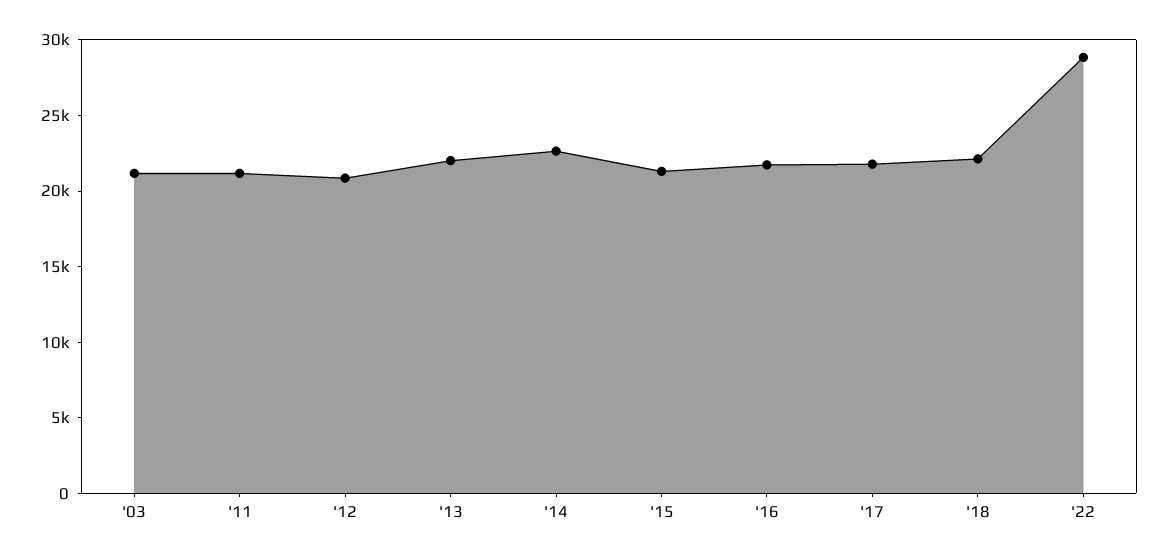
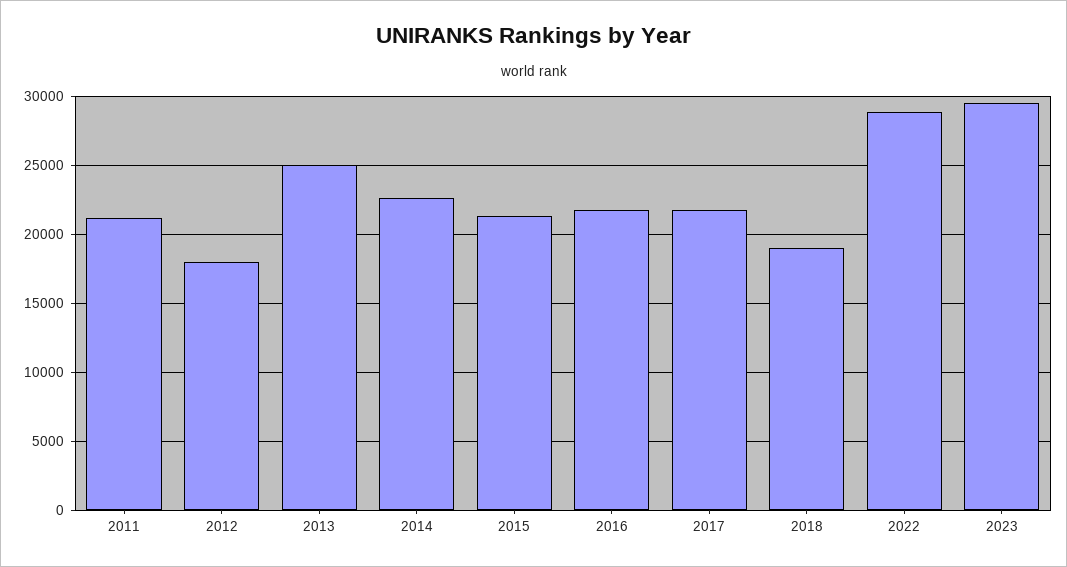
'03: 21000 -> none
'12: 21000 -> 18000
'13: 22000 -> 25000
'18: 22000 -> 19000
2023: none -> 29500

